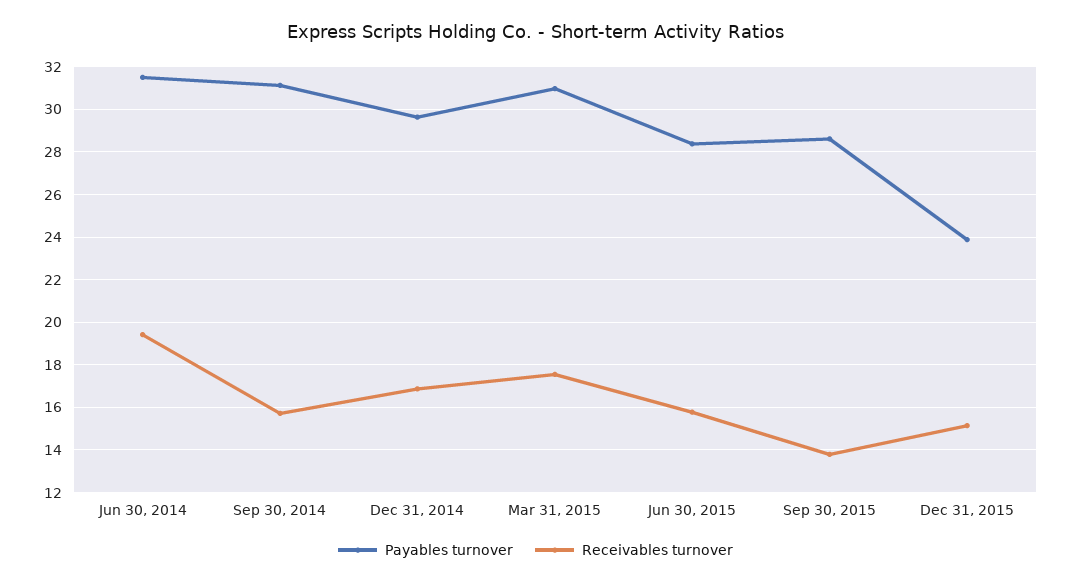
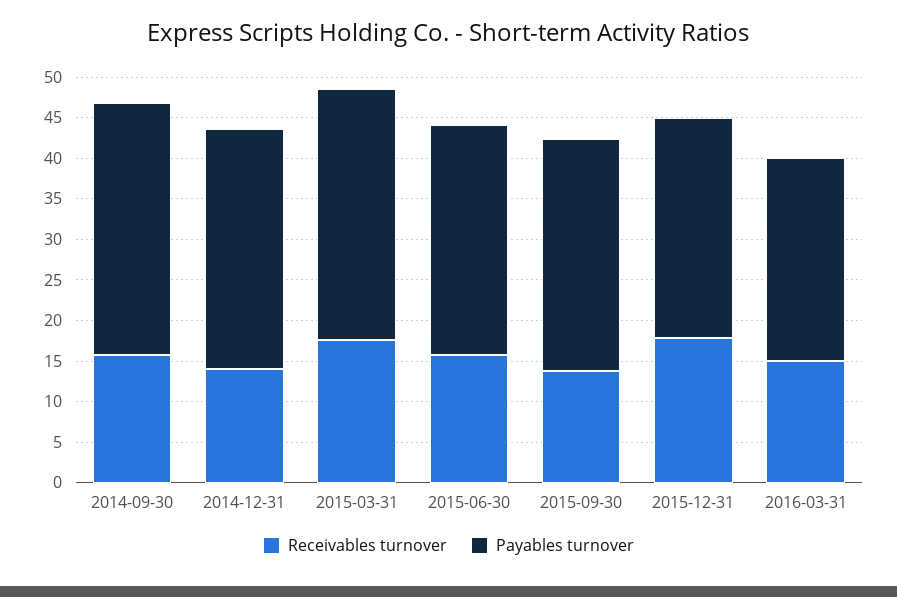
Payables turnover, Jun 30, 2014: 31.5 -> none
Receivables turnover, Jun 30, 2014: 19.5 -> none
Receivables turnover, Dec 31, 2014: 17 -> 14
Payables turnover, Dec 31, 2015: 24 -> 27
Receivables turnover, Dec 31, 2015: 15 -> 18
Receivables turnover, 2016-03-31: none -> 15
Payables turnover, 2016-03-31: none -> 25

